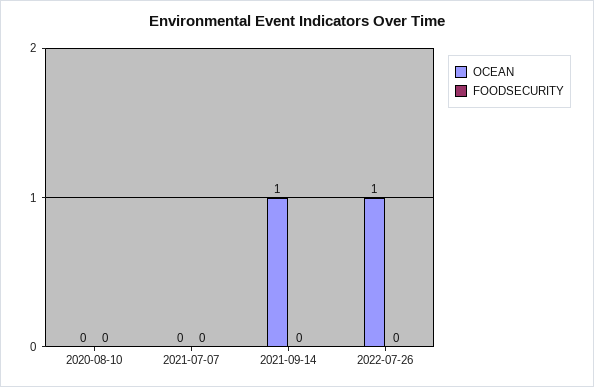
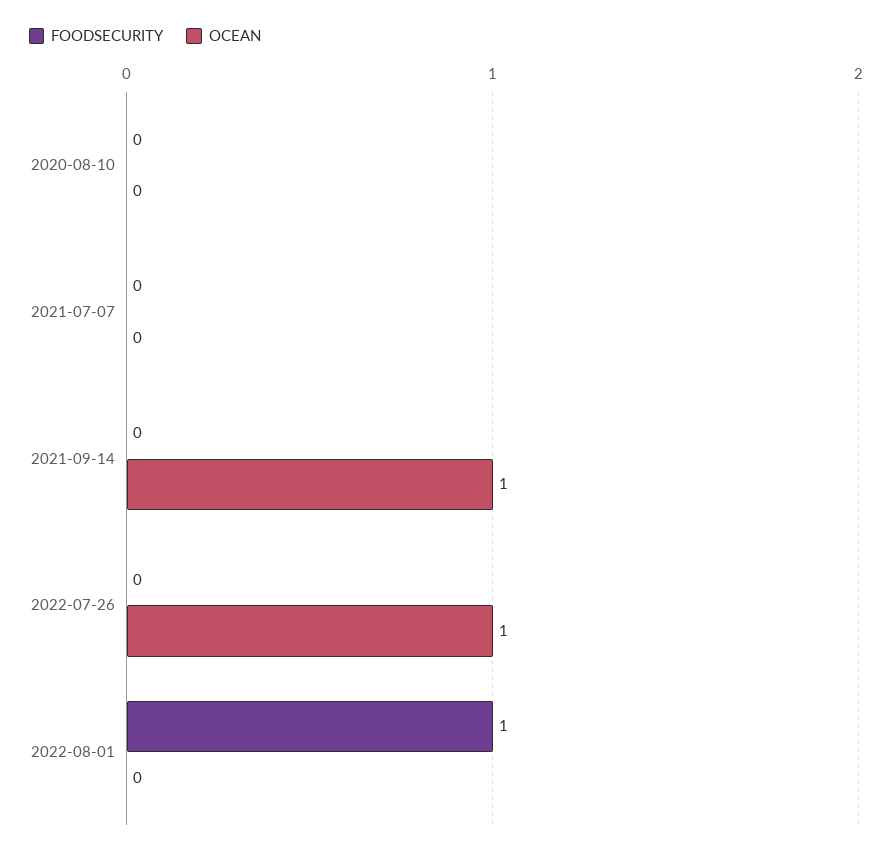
FOODSECURITY, 2022-08-01: none -> 1
OCEAN, 2022-08-01: none -> 0

